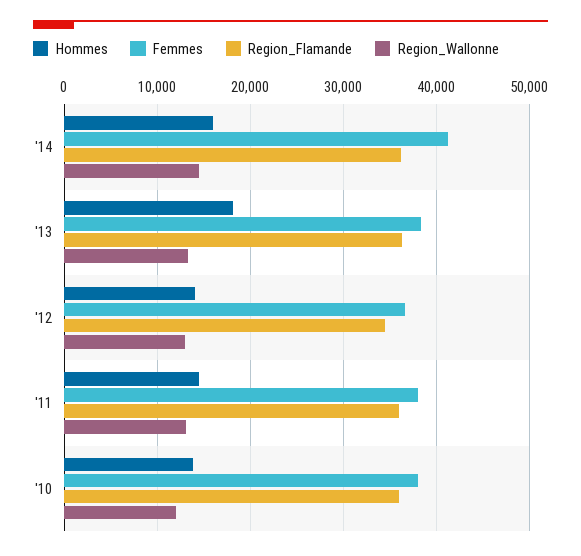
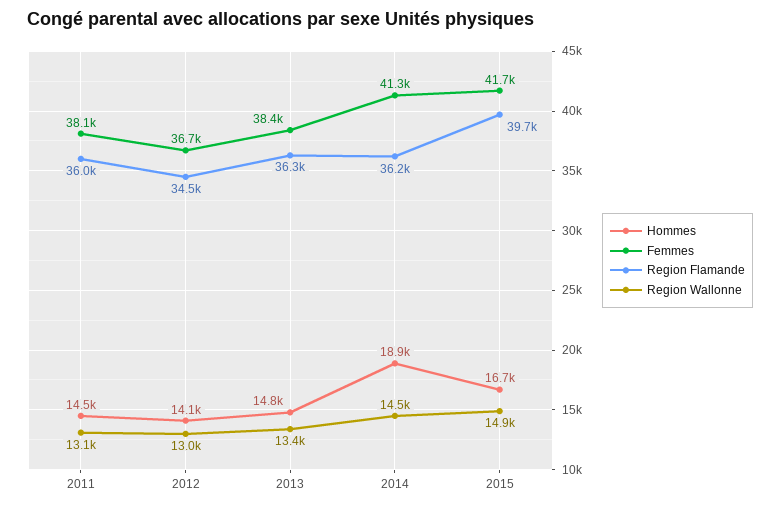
Hommes, '14: 16000 -> 18900
Hommes, '13: 18000 -> 14800
Hommes, '10: 14000 -> none
Femmes, '10: 38000 -> none
Region_Flamande, '10: 36000 -> none
Region_Wallonne, '10: 12000 -> none
Hommes, 2015: none -> 16700
Femmes, 2015: none -> 41700
Region_Flamande, 2015: none -> 39700
Region_Wallonne, 2015: none -> 14900

